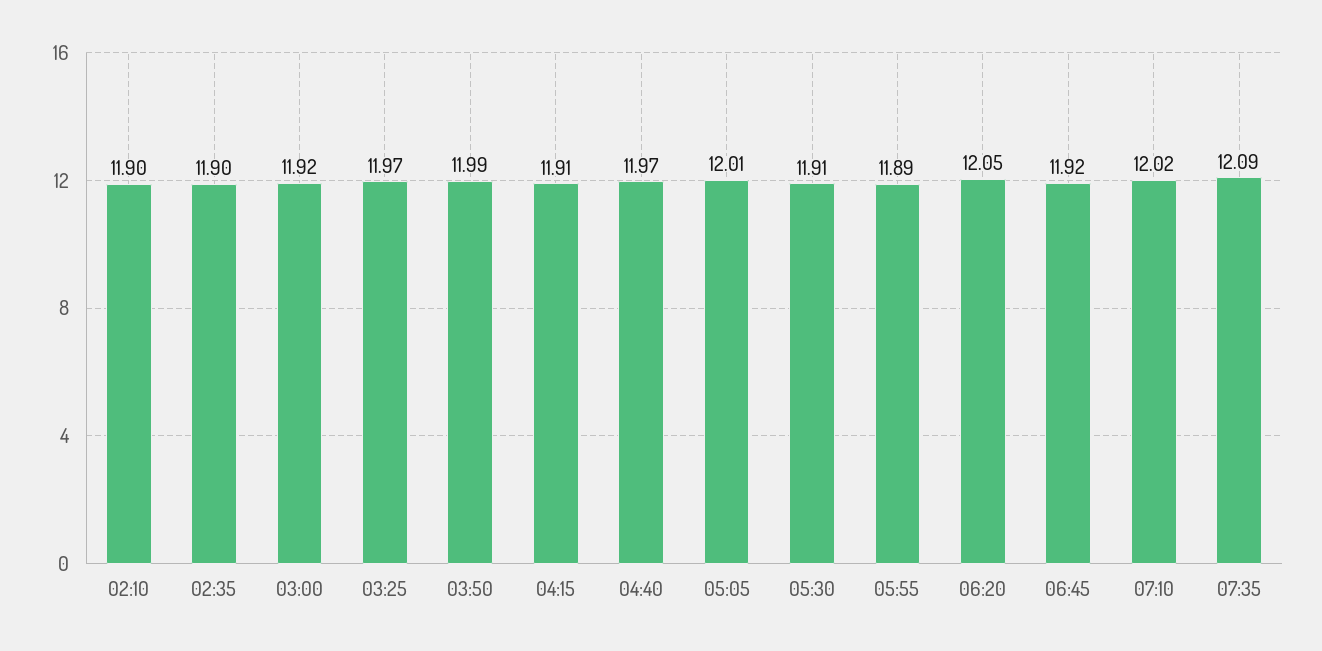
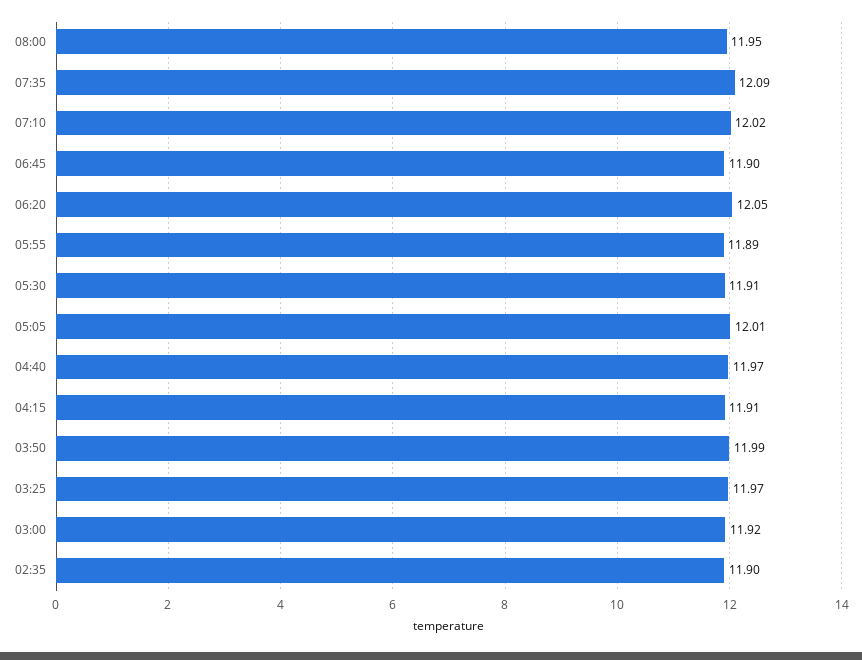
02:10: 11.9 -> none
06:45: 11.92 -> 11.9
08:00: none -> 11.95

